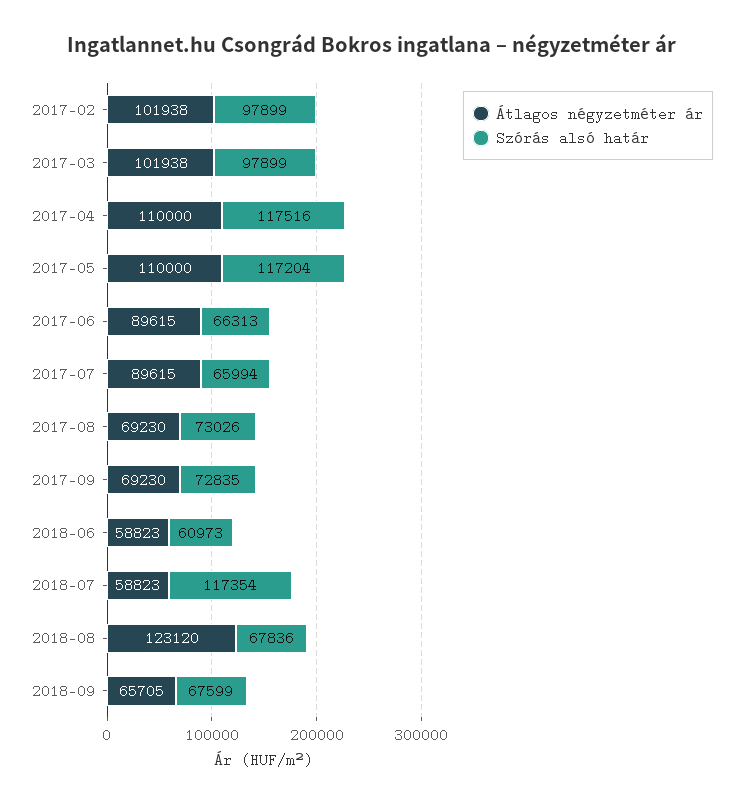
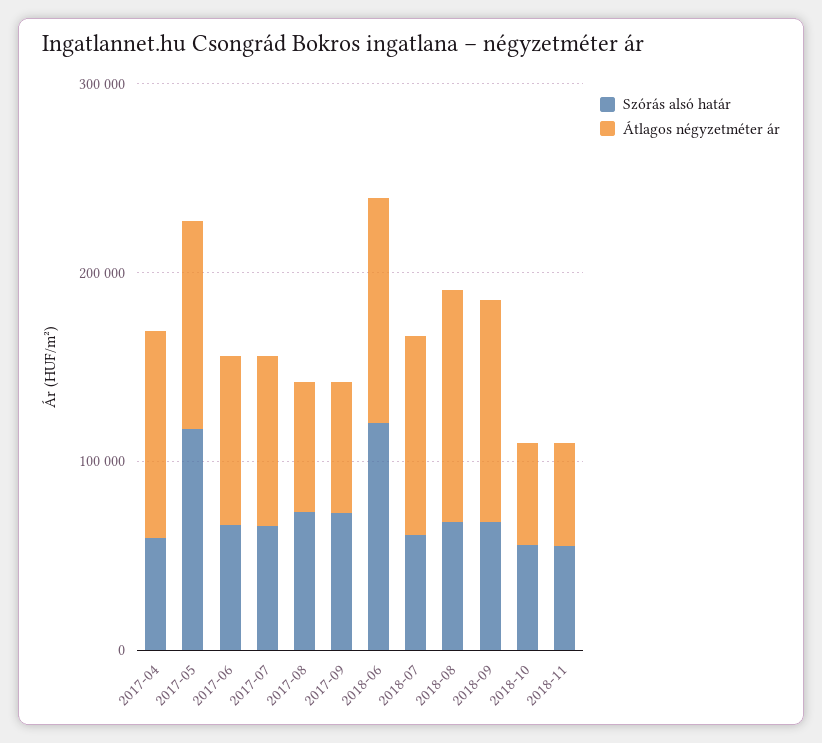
Átlagos négyzetméter ár, 2017-02: 101938 -> none
Szórás alsó határ, 2017-02: 97899 -> none
Átlagos négyzetméter ár, 2017-03: 101938 -> none
Szórás alsó határ, 2017-03: 97899 -> none
Szórás alsó határ, 2017-04: 117516 -> 60000
Átlagos négyzetméter ár, 2018-06: 58823 -> 120000
Szórás alsó határ, 2018-06: 60973 -> 120000
Átlagos négyzetméter ár, 2018-07: 58823 -> 100000
Szórás alsó határ, 2018-07: 117354 -> 60000
Átlagos négyzetméter ár, 2018-09: 65705 -> 120000
Szórás alsó határ, 2018-10: none -> 60000
Átlagos négyzetméter ár, 2018-10: none -> 60000
Szórás alsó határ, 2018-11: none -> 60000
Átlagos négyzetméter ár, 2018-11: none -> 60000

